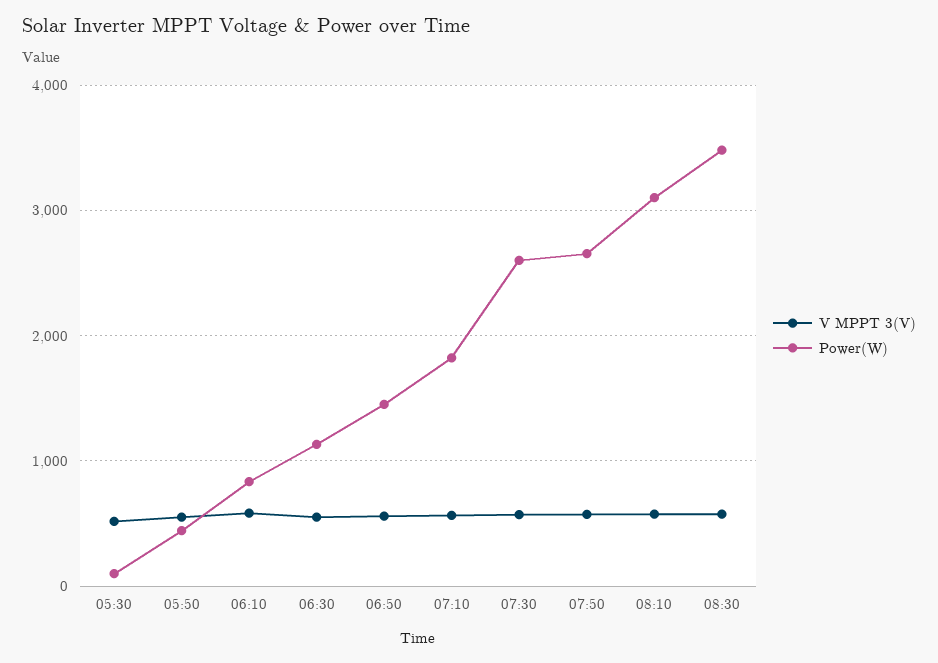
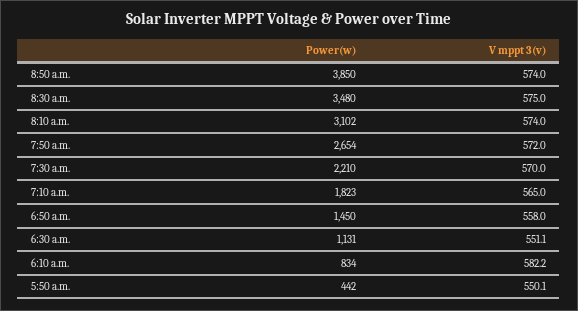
V MPPT 3(V), 05:30: 500 -> none
Power(W), 05:30: 100 -> none
Power(W), 07:30: 2600 -> 2210
Power(W), 8:50 a.m.: none -> 3850
V MPPT 3(V), 8:50 a.m.: none -> 574

